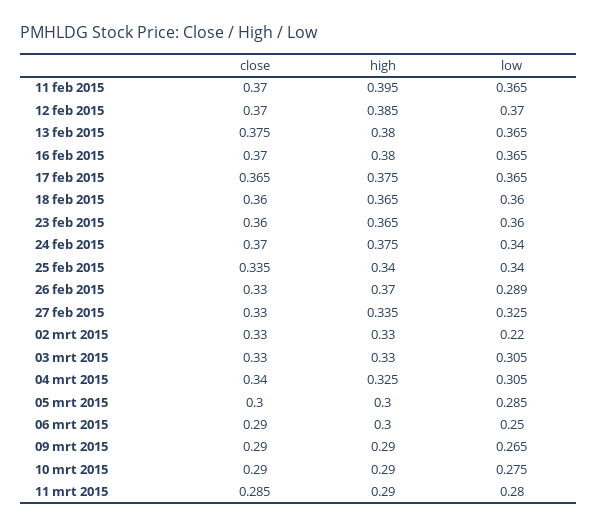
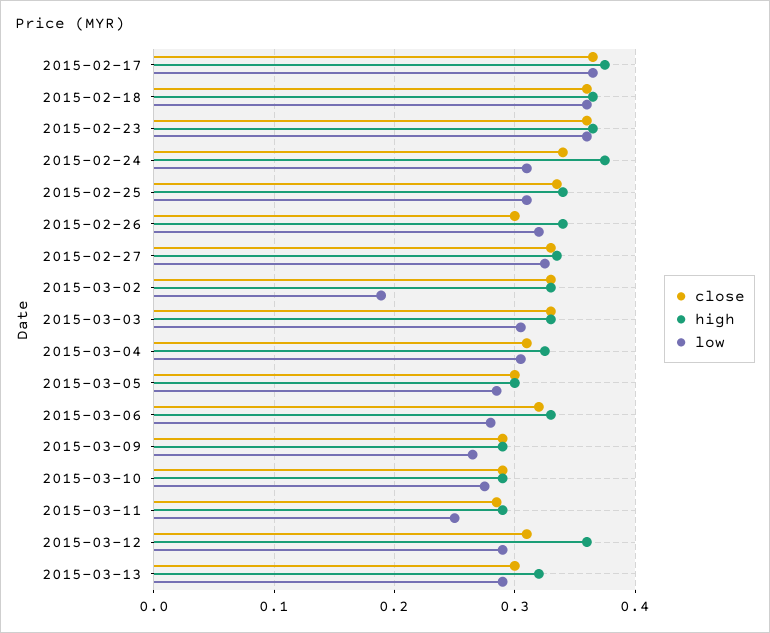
close, 11 feb 2015: 0.37 -> none
high, 11 feb 2015: 0.395 -> none
low, 11 feb 2015: 0.365 -> none
close, 12 feb 2015: 0.37 -> none
high, 12 feb 2015: 0.385 -> none
low, 12 feb 2015: 0.37 -> none
close, 13 feb 2015: 0.375 -> none
high, 13 feb 2015: 0.38 -> none
low, 13 feb 2015: 0.365 -> none
close, 16 feb 2015: 0.37 -> none
high, 16 feb 2015: 0.38 -> none
low, 16 feb 2015: 0.365 -> none
close, 24 feb 2015: 0.37 -> 0.34
low, 24 feb 2015: 0.34 -> 0.31
low, 25 feb 2015: 0.34 -> 0.31
close, 26 feb 2015: 0.33 -> 0.3
high, 26 feb 2015: 0.37 -> 0.34
low, 26 feb 2015: 0.289 -> 0.32
low, 02 mrt 2015: 0.22 -> 0.19
close, 04 mrt 2015: 0.34 -> 0.31
close, 06 mrt 2015: 0.29 -> 0.32
high, 06 mrt 2015: 0.3 -> 0.33
low, 06 mrt 2015: 0.25 -> 0.28
low, 11 mrt 2015: 0.28 -> 0.25
close, 2015-03-12: none -> 0.31
high, 2015-03-12: none -> 0.36
low, 2015-03-12: none -> 0.29
close, 2015-03-13: none -> 0.3
high, 2015-03-13: none -> 0.32
low, 2015-03-13: none -> 0.29

